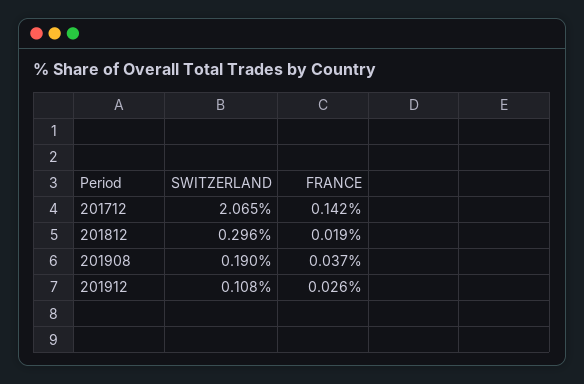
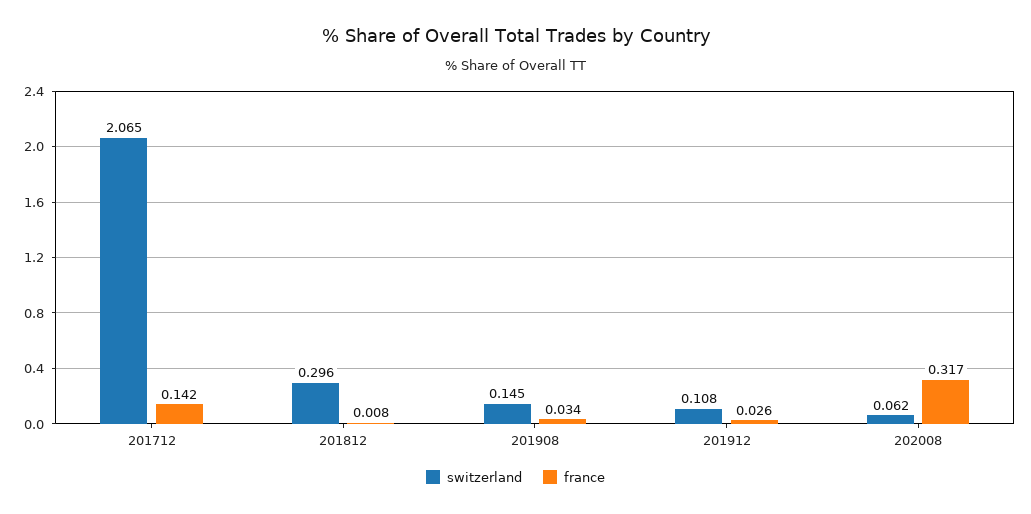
FRANCE, 201812: 0.019 -> 0.008
SWITZERLAND, 201908: 0.19 -> 0.145
FRANCE, 201908: 0.037 -> 0.034
SWITZERLAND, 202008: none -> 0.062
FRANCE, 202008: none -> 0.317

